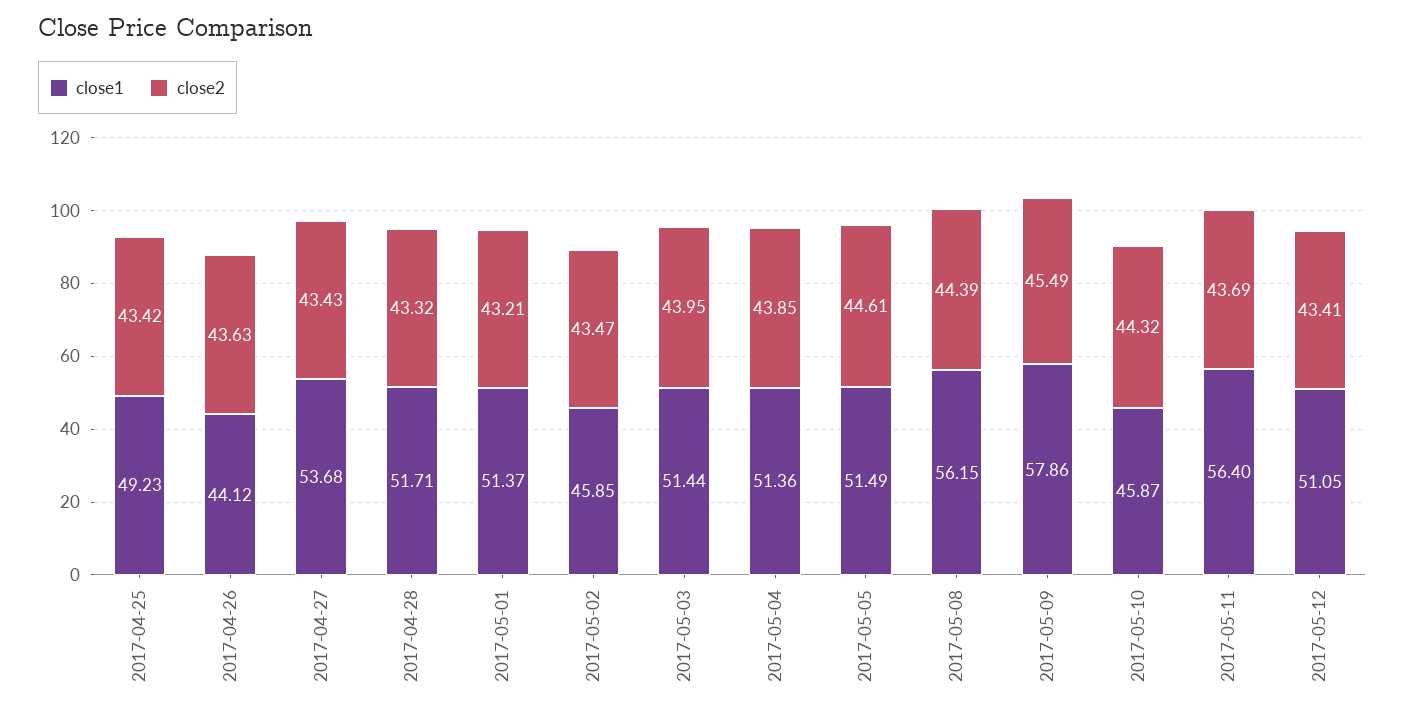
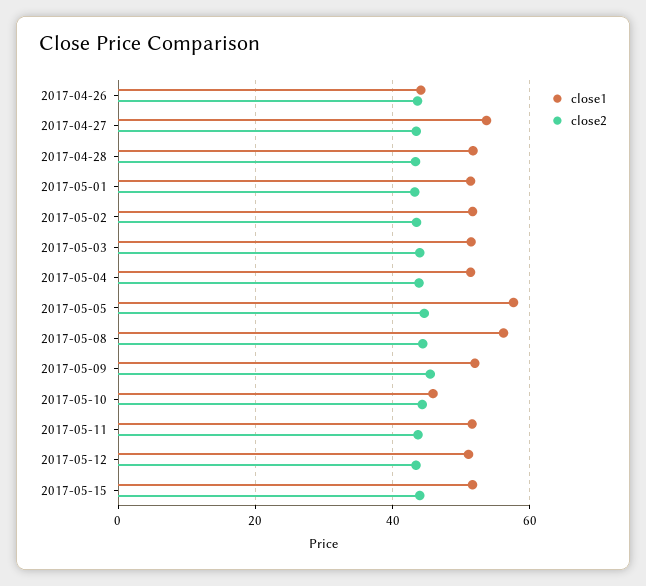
close1, 2017-04-25: 49.23 -> none
close2, 2017-04-25: 43.42 -> none
close1, 2017-05-02: 45.85 -> 52
close1, 2017-05-05: 51.49 -> 58
close1, 2017-05-09: 57.86 -> 52
close1, 2017-05-11: 56.4 -> 52
close1, 2017-05-15: none -> 52
close2, 2017-05-15: none -> 44

